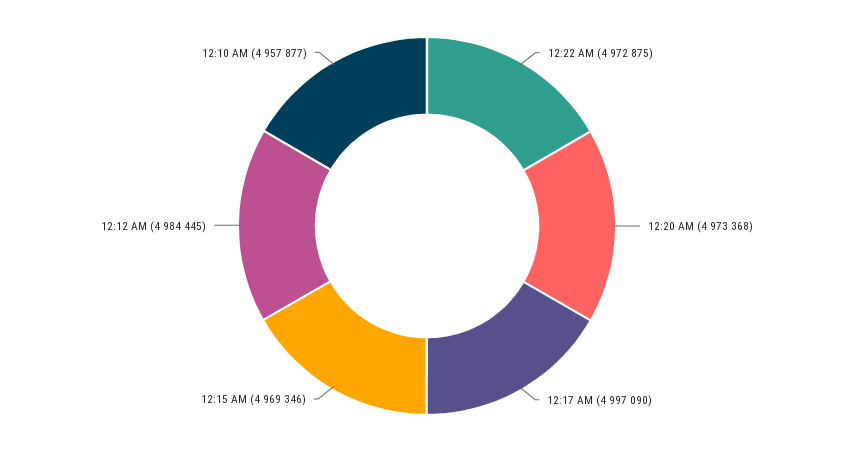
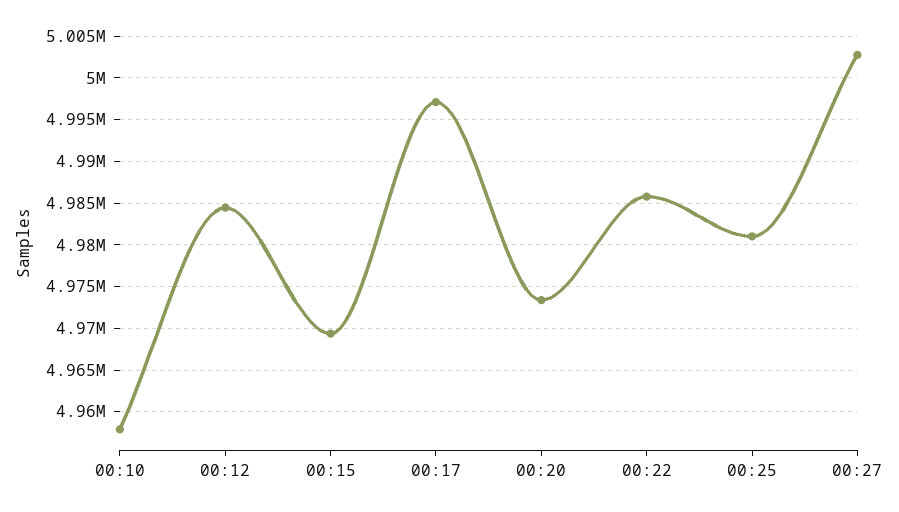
12:22 AM: 4972875 -> 4986000
00:25: none -> 4981000
00:27: none -> 5003000

